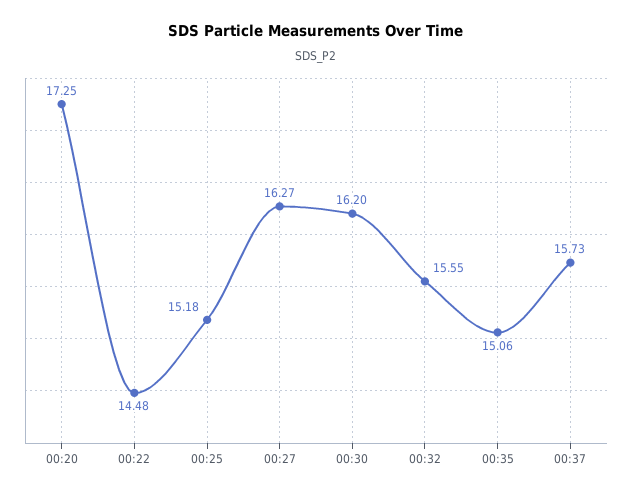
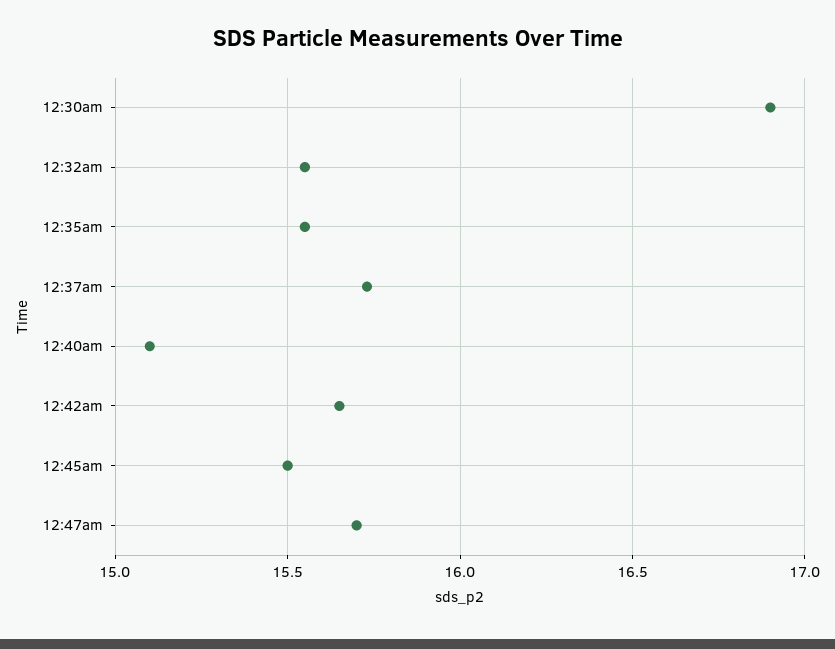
00:20: 17.25 -> none
00:22: 14.48 -> none
00:25: 15.18 -> none
00:27: 16.27 -> none
00:30: 16.2 -> 16.9
00:35: 15.06 -> 15.55
12:40am: none -> 15.1
12:42am: none -> 15.65
12:45am: none -> 15.5
12:47am: none -> 15.7

